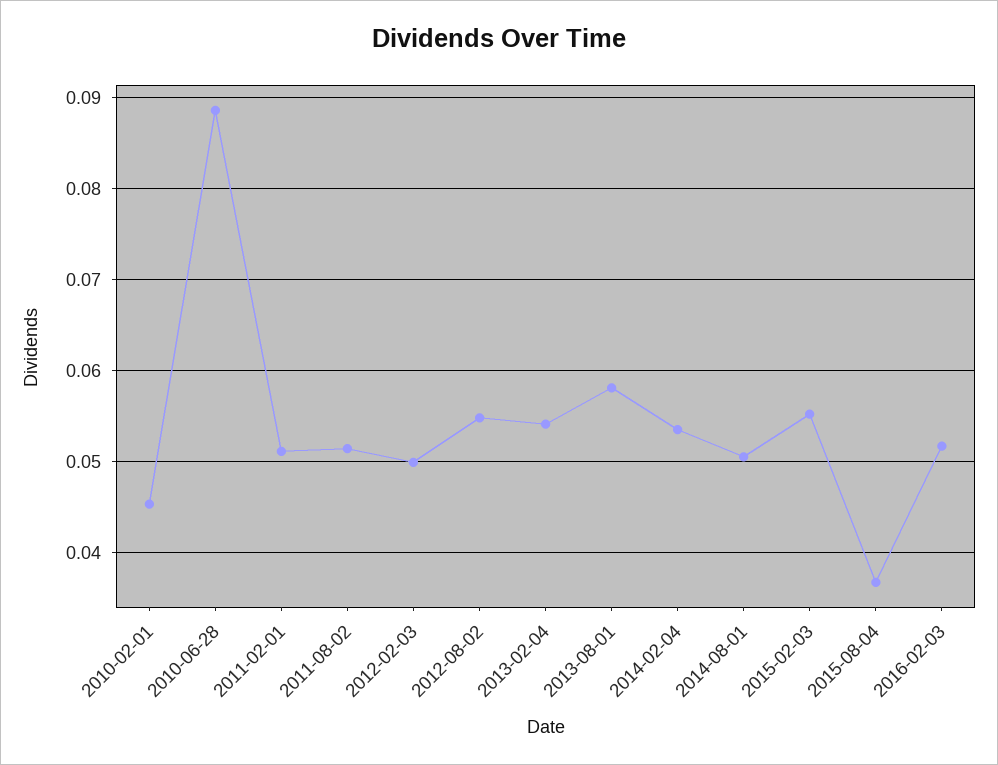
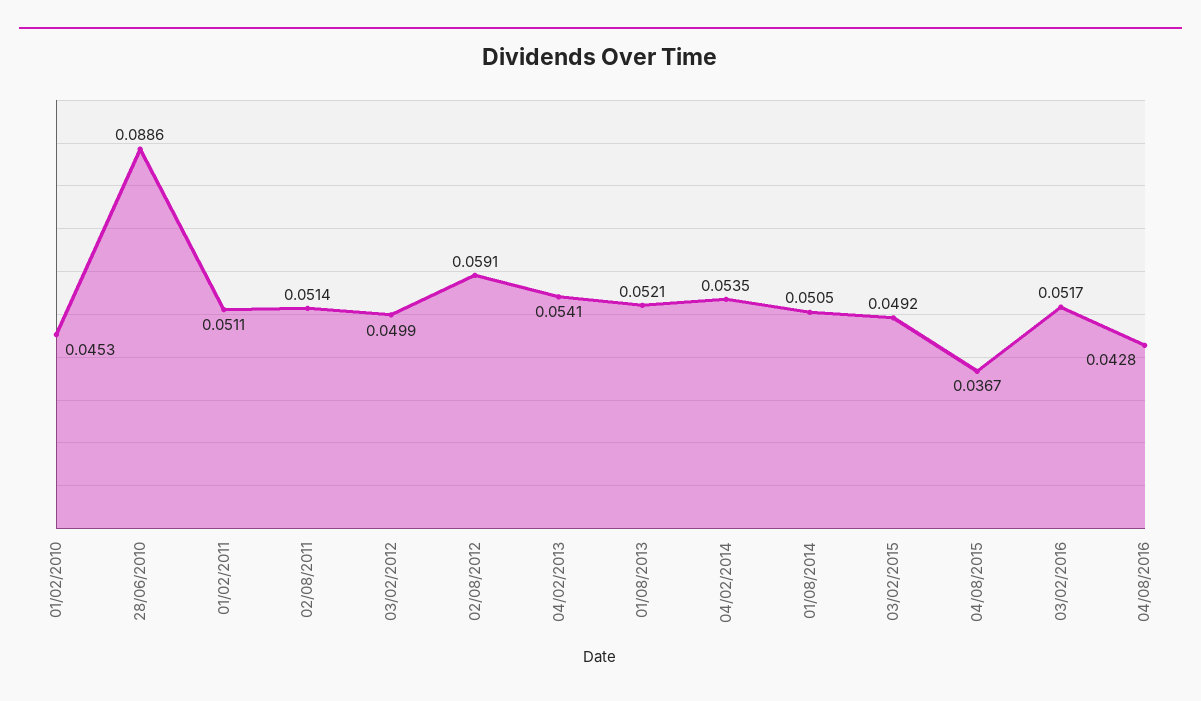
2012-08-02: 0.055 -> 0.0591
2013-08-01: 0.058 -> 0.0521
2015-02-03: 0.055 -> 0.0492
04/08/2016: none -> 0.0428

